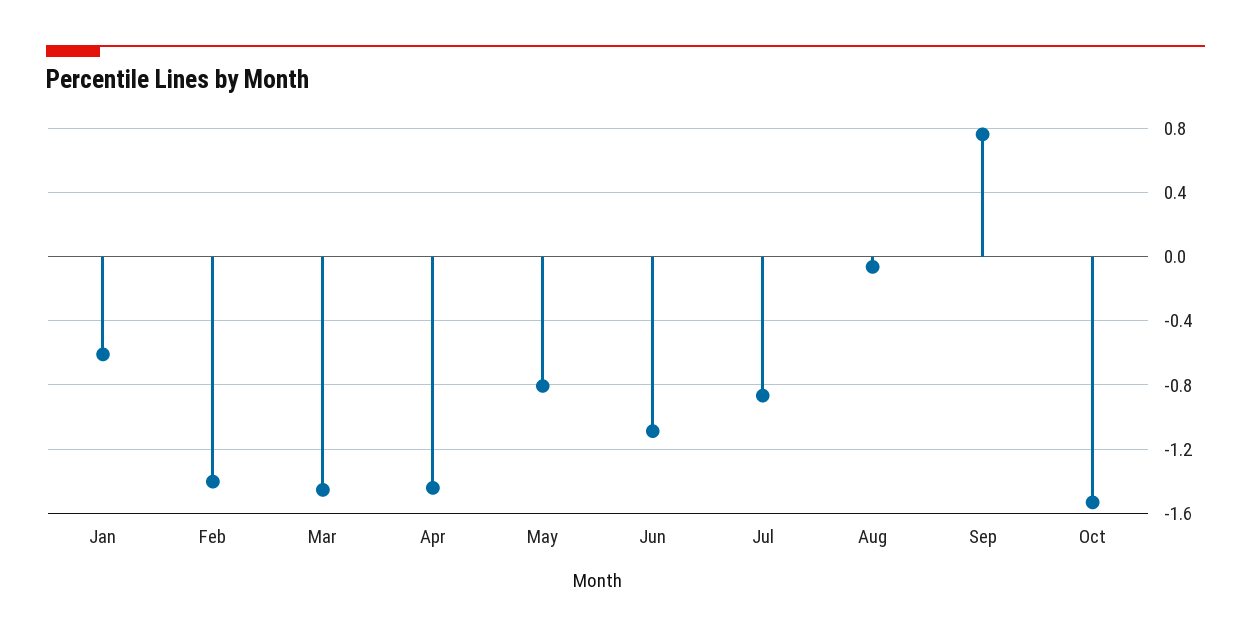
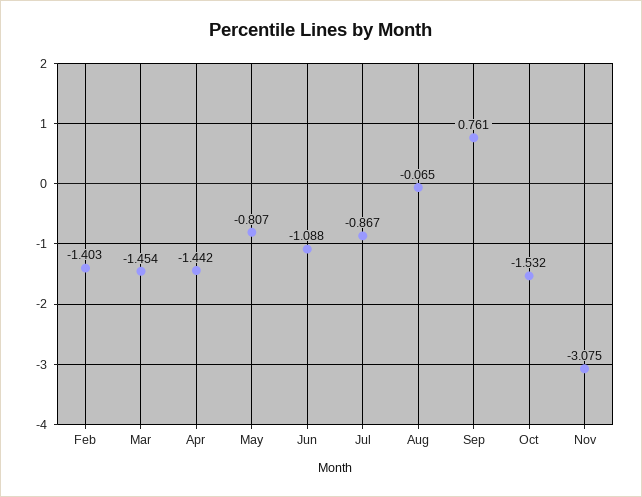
Jan: -0.6 -> none
Nov: none -> -3.075

